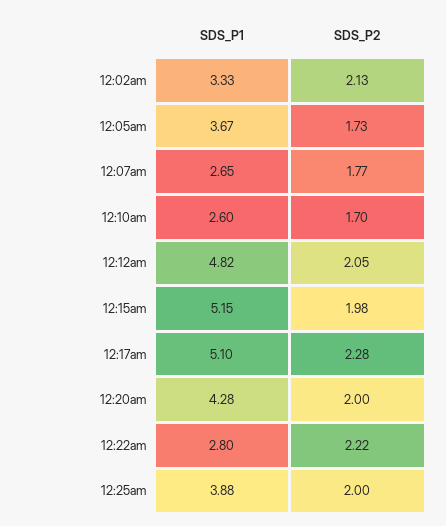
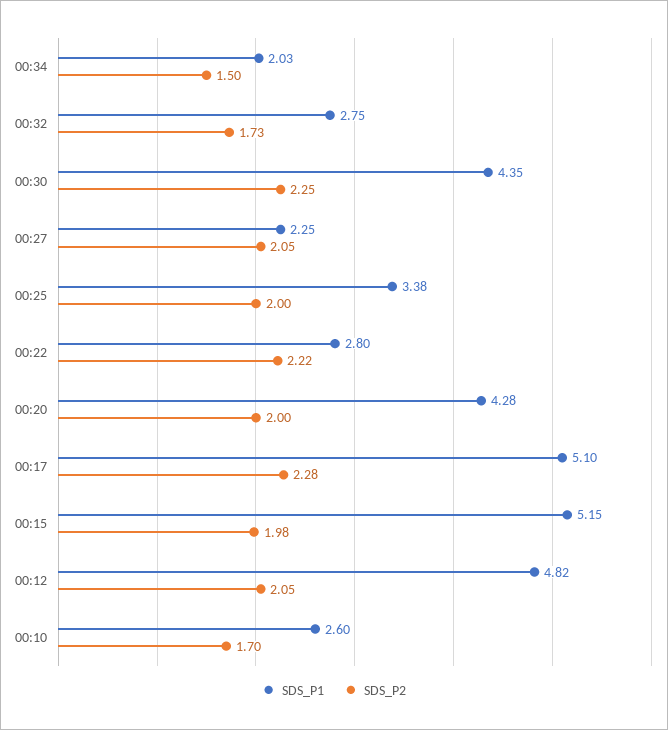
SDS_P1, 12:02am: 3.33 -> none
SDS_P2, 12:02am: 2.13 -> none
SDS_P1, 12:05am: 3.67 -> none
SDS_P2, 12:05am: 1.73 -> none
SDS_P1, 12:07am: 2.65 -> none
SDS_P2, 12:07am: 1.77 -> none
SDS_P1, 12:25am: 3.88 -> 3.38
SDS_P1, 00:34: none -> 2.03
SDS_P2, 00:34: none -> 1.5
SDS_P1, 00:32: none -> 2.75
SDS_P2, 00:32: none -> 1.73
SDS_P1, 00:30: none -> 4.35
SDS_P2, 00:30: none -> 2.25
SDS_P1, 00:27: none -> 2.25
SDS_P2, 00:27: none -> 2.05

